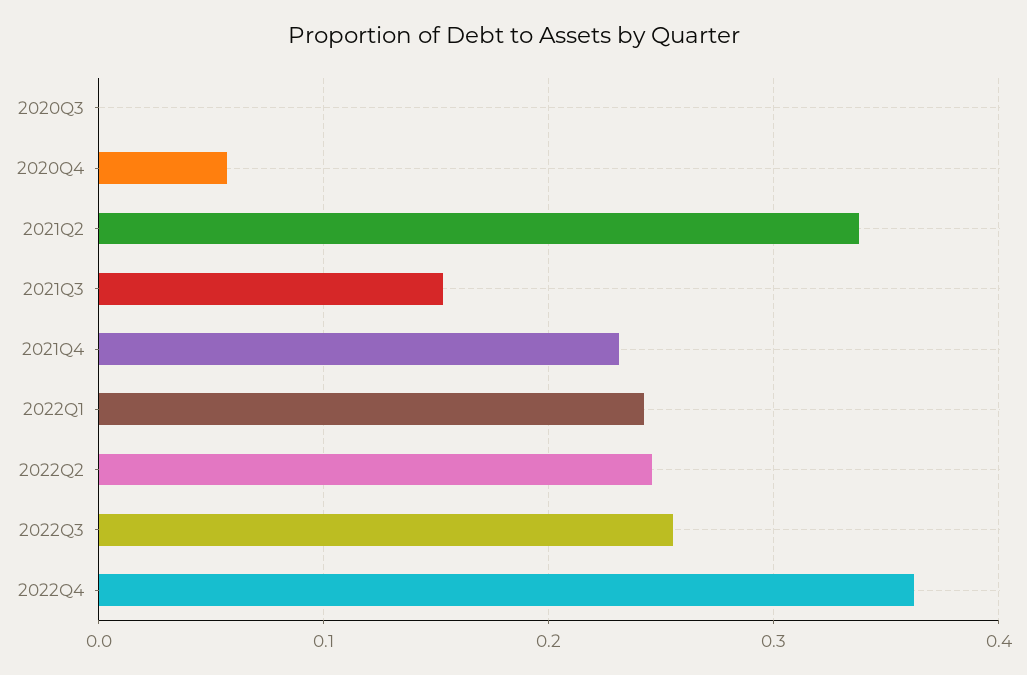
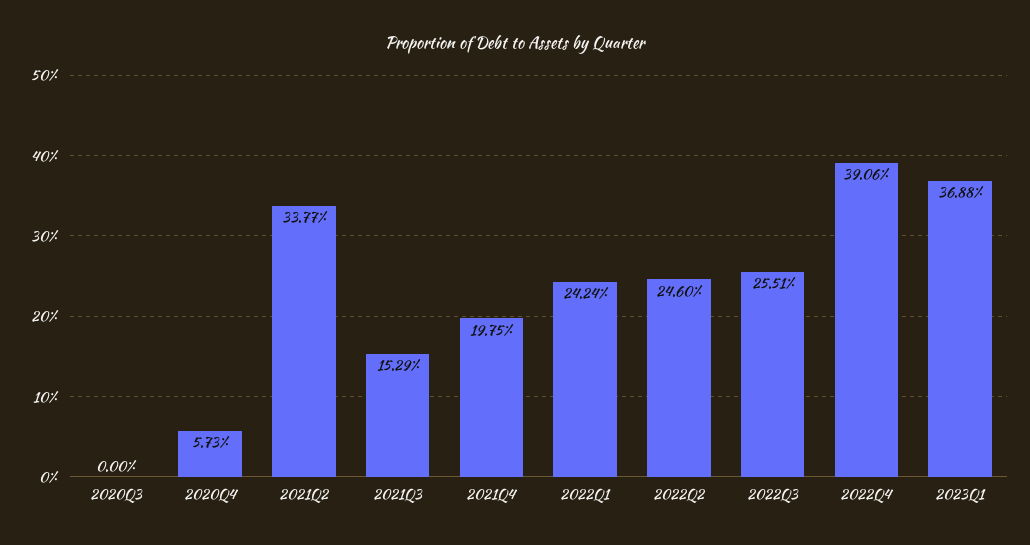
2021Q4: 0.23 -> 0.1975
2022Q4: 0.36 -> 0.3906
2023Q1: none -> 0.3688

